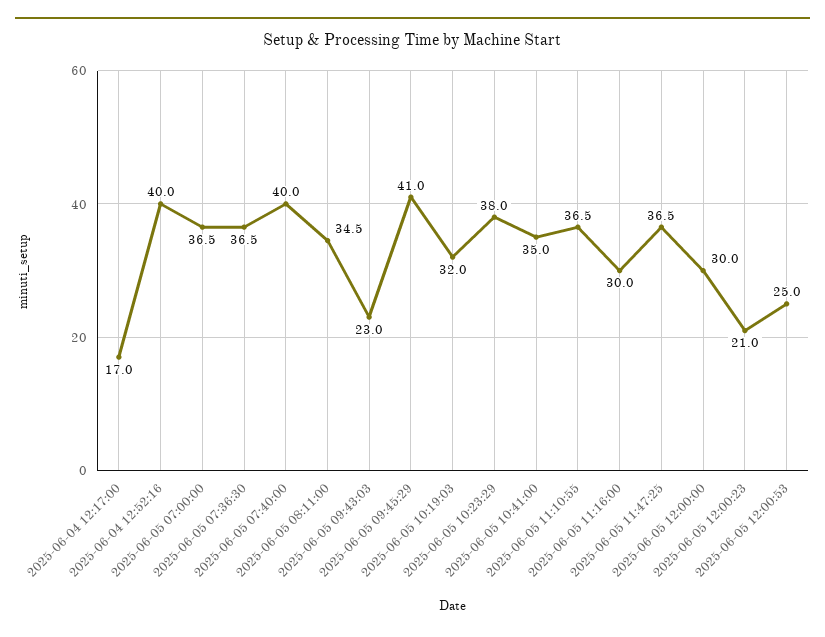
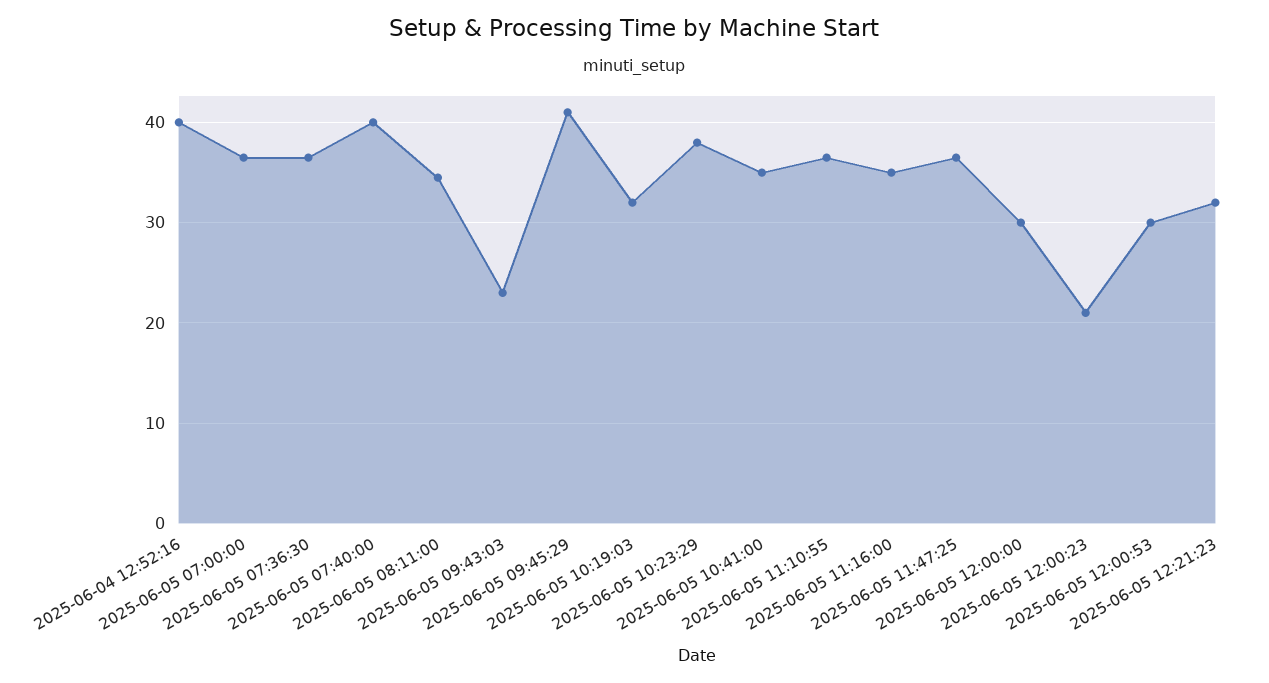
2025-06-04 12:17:00: 17 -> none
2025-06-05 11:16:00: 30 -> 35
2025-06-05 12:00:53: 25 -> 30
2025-06-05 12:21:23: none -> 32

